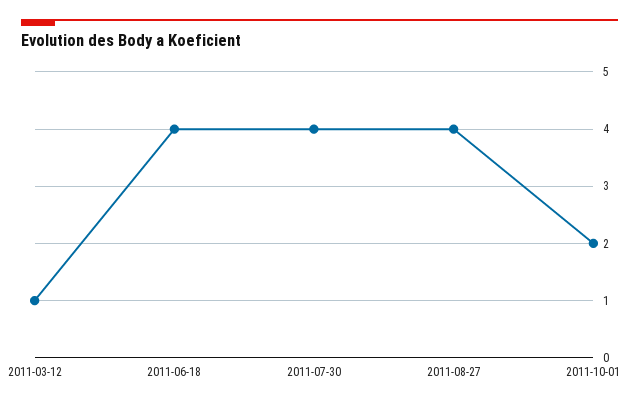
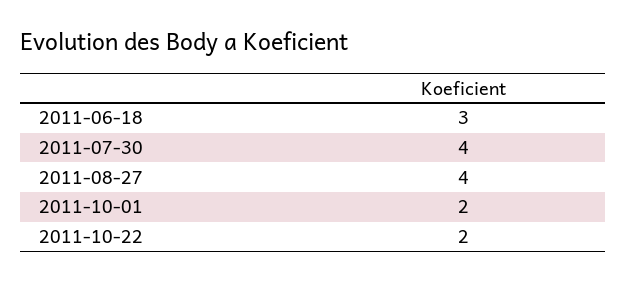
2011-03-12: 1 -> none
2011-06-18: 4 -> 3
2011-10-22: none -> 2

